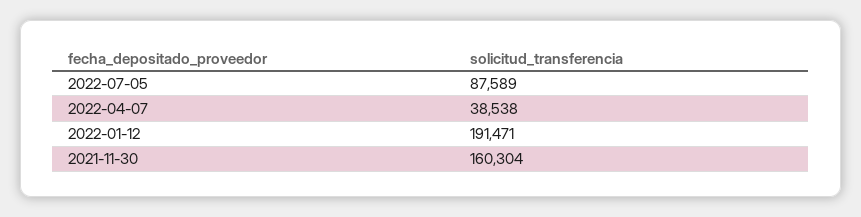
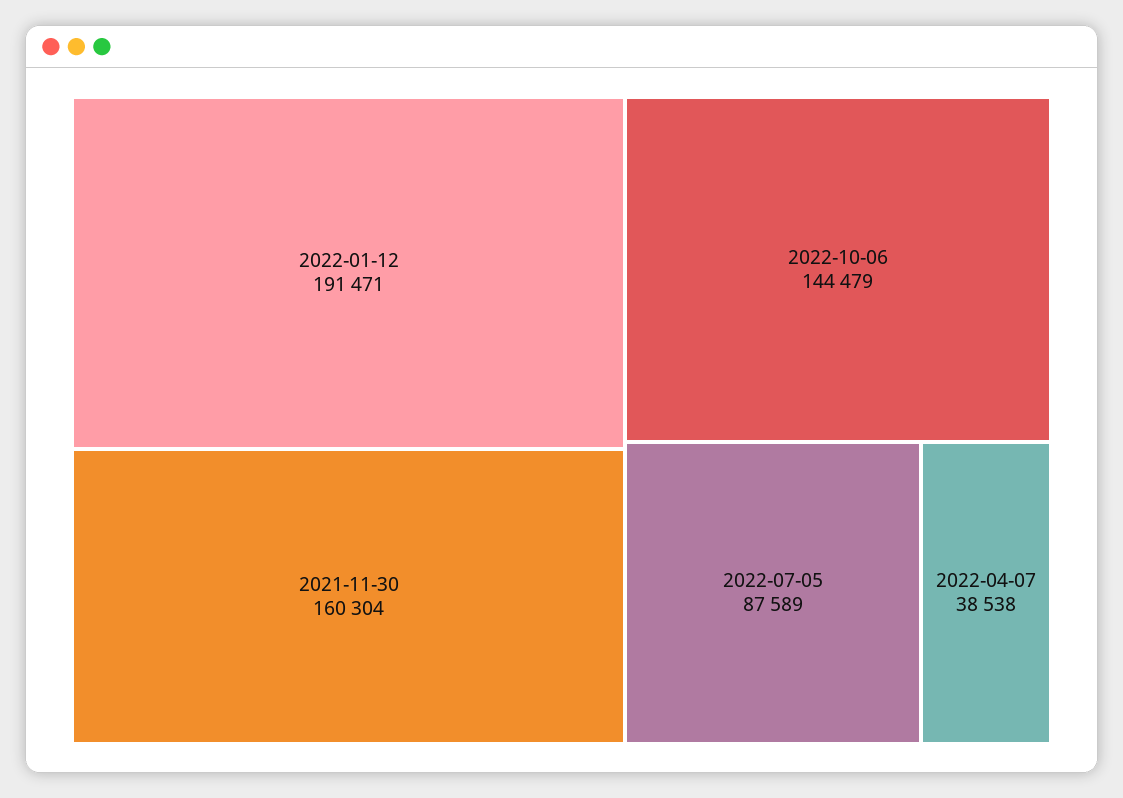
2022-10-06: none -> 144479

